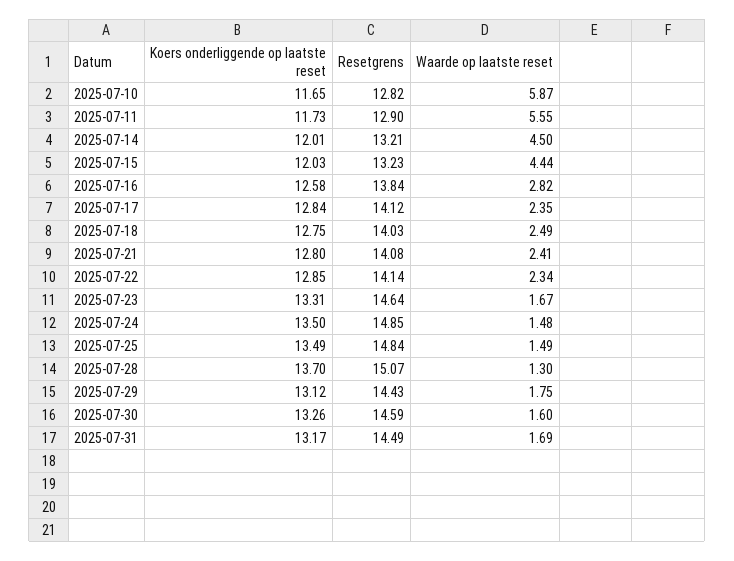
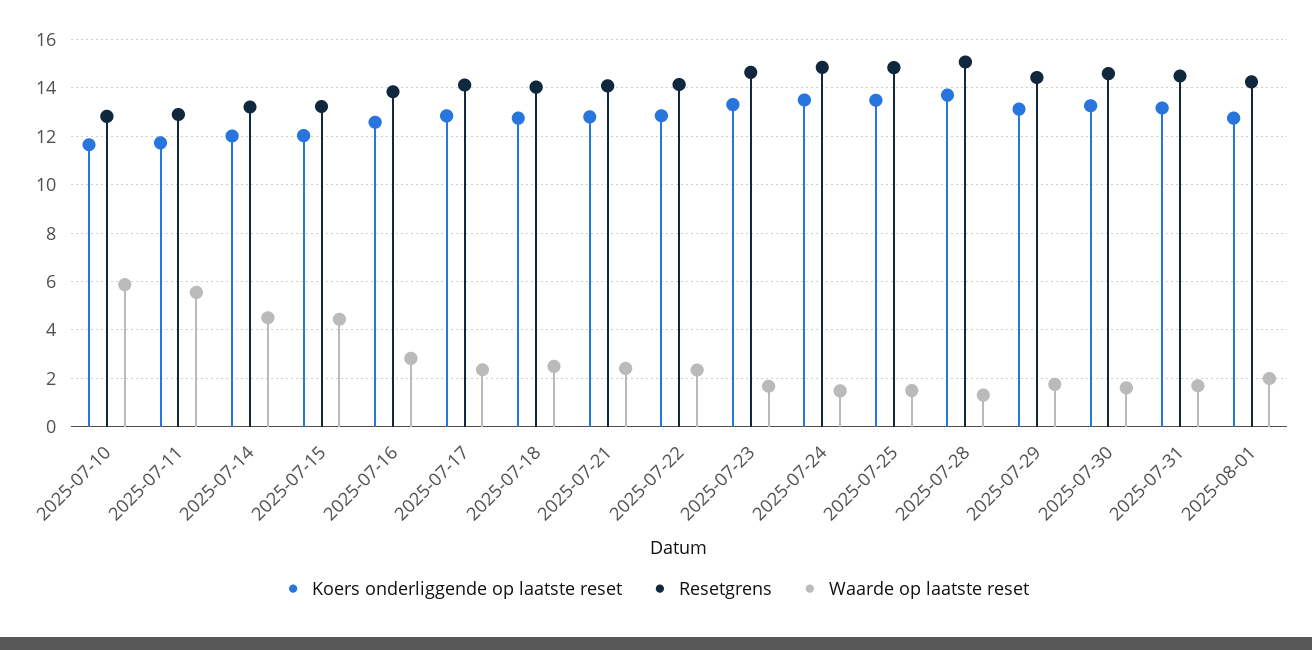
Koers onderliggende op laatste reset, 2025-08-01: none -> 12.75
Resetgrens, 2025-08-01: none -> 14.25
Waarde op laatste reset, 2025-08-01: none -> 2

